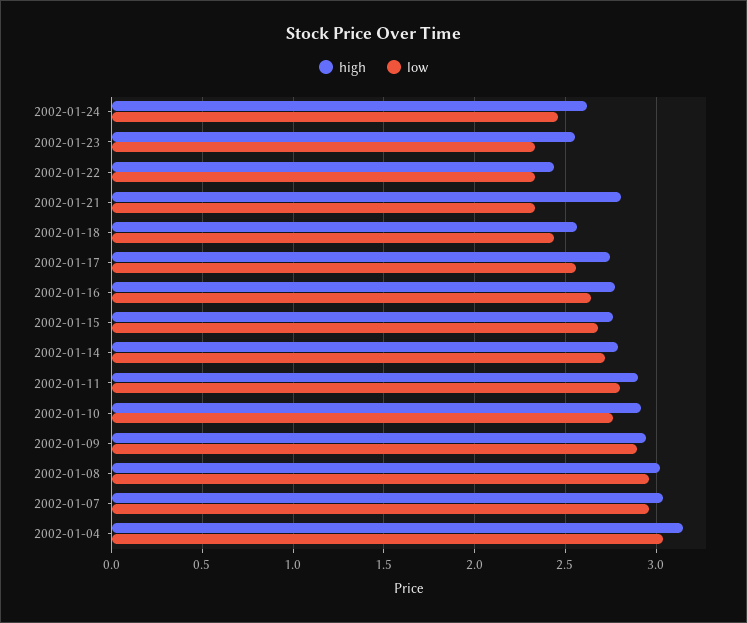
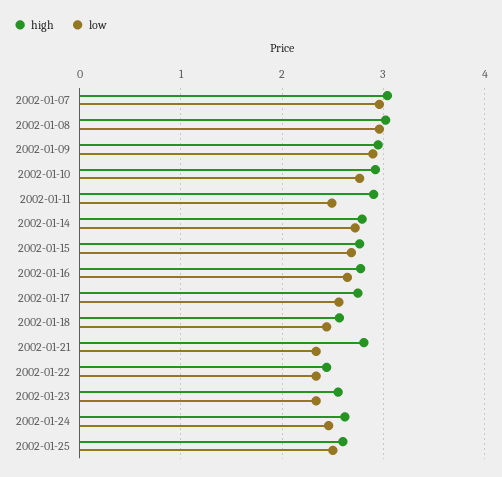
low, 2002-01-11: 2.8 -> 2.5
high, 2002-01-04: 3.15 -> none
low, 2002-01-04: 3.05 -> none
high, 2002-01-25: none -> 2.6
low, 2002-01-25: none -> 2.5

